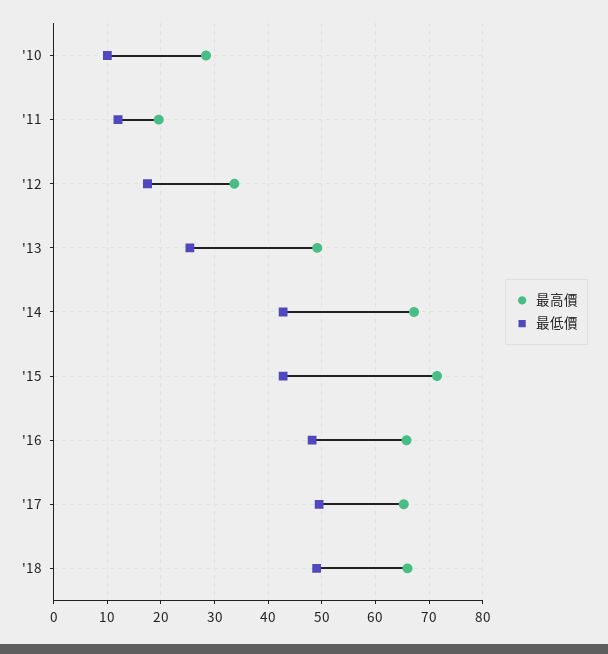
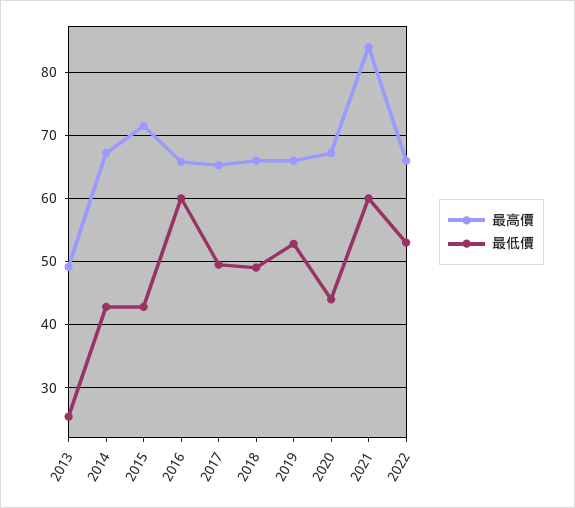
最高價, '10: 28 -> none
最低價, '10: 10 -> none
最高價, '11: 20 -> none
最低價, '11: 12 -> none
最高價, '12: 34 -> none
最低價, '12: 18 -> none
最低價, '16: 48 -> 60
最高價, 2019: none -> 66
最低價, 2019: none -> 53
最高價, 2020: none -> 67
最低價, 2020: none -> 44
最高價, 2021: none -> 84
最低價, 2021: none -> 60
最高價, 2022: none -> 66
最低價, 2022: none -> 53

